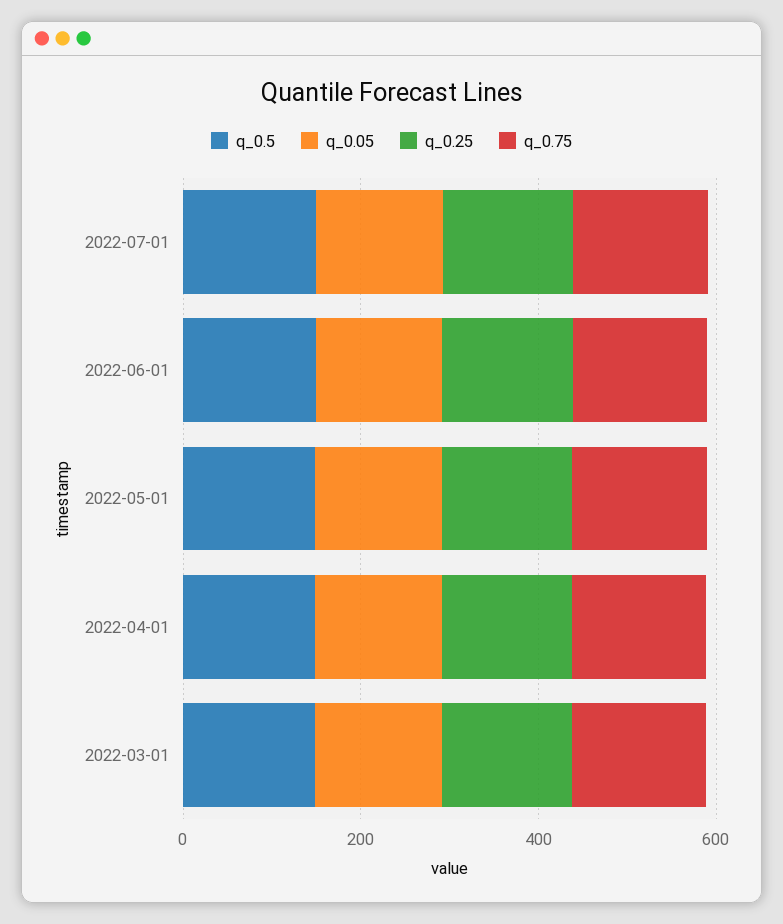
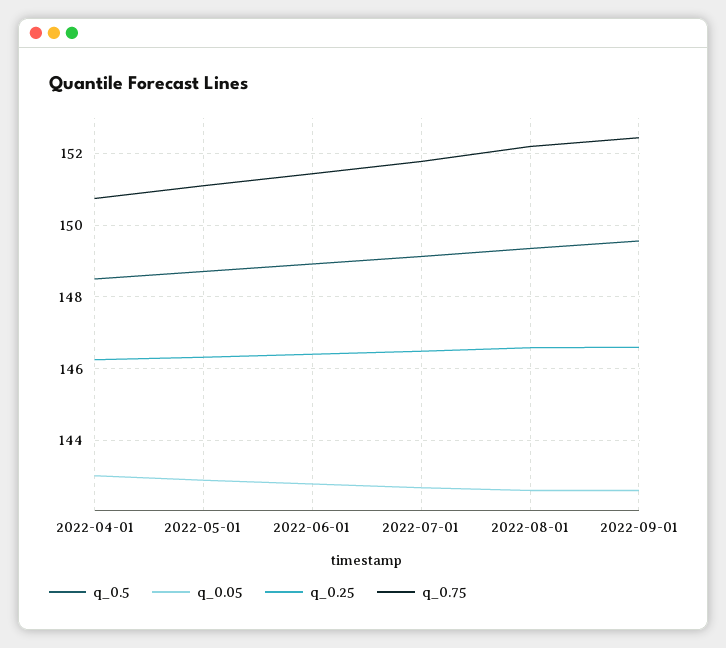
q_0.5, 2022-03-01: 150 -> none
q_0.05, 2022-03-01: 150 -> none
q_0.25, 2022-03-01: 150 -> none
q_0.75, 2022-03-01: 150 -> none
q_0.5, 2022-08-01: none -> 149.4
q_0.05, 2022-08-01: none -> 142.6
q_0.25, 2022-08-01: none -> 146.6
q_0.75, 2022-08-01: none -> 152.2
q_0.5, 2022-09-01: none -> 149.6
q_0.05, 2022-09-01: none -> 142.6
q_0.25, 2022-09-01: none -> 146.6
q_0.75, 2022-09-01: none -> 152.4

